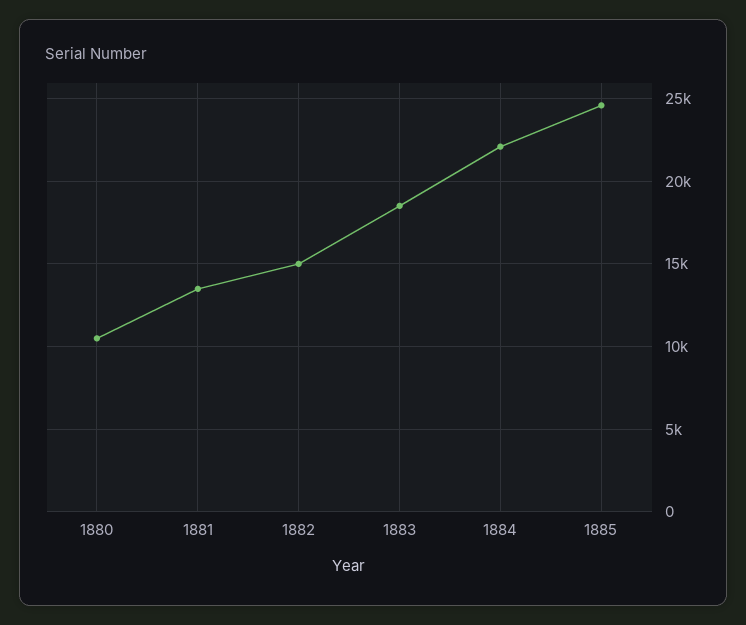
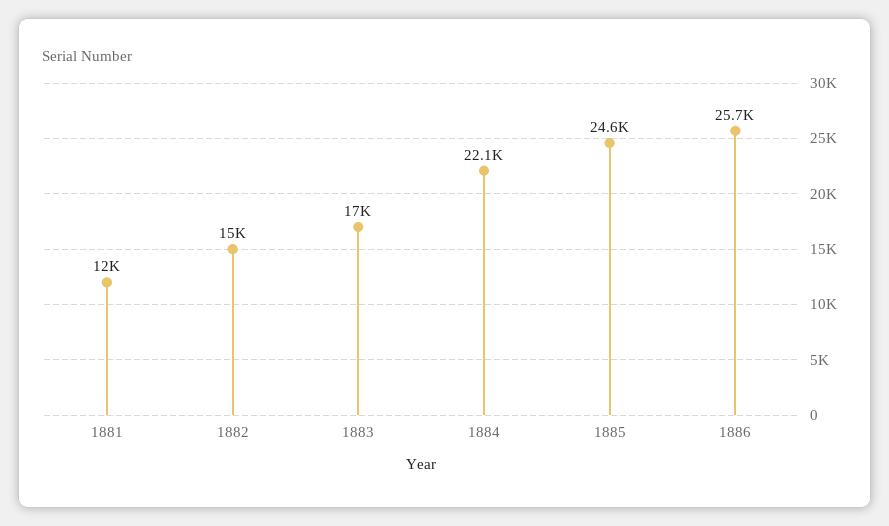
1880: 10500 -> none
1881: 13500 -> 12000
1883: 18500 -> 17000
1886: none -> 25700

